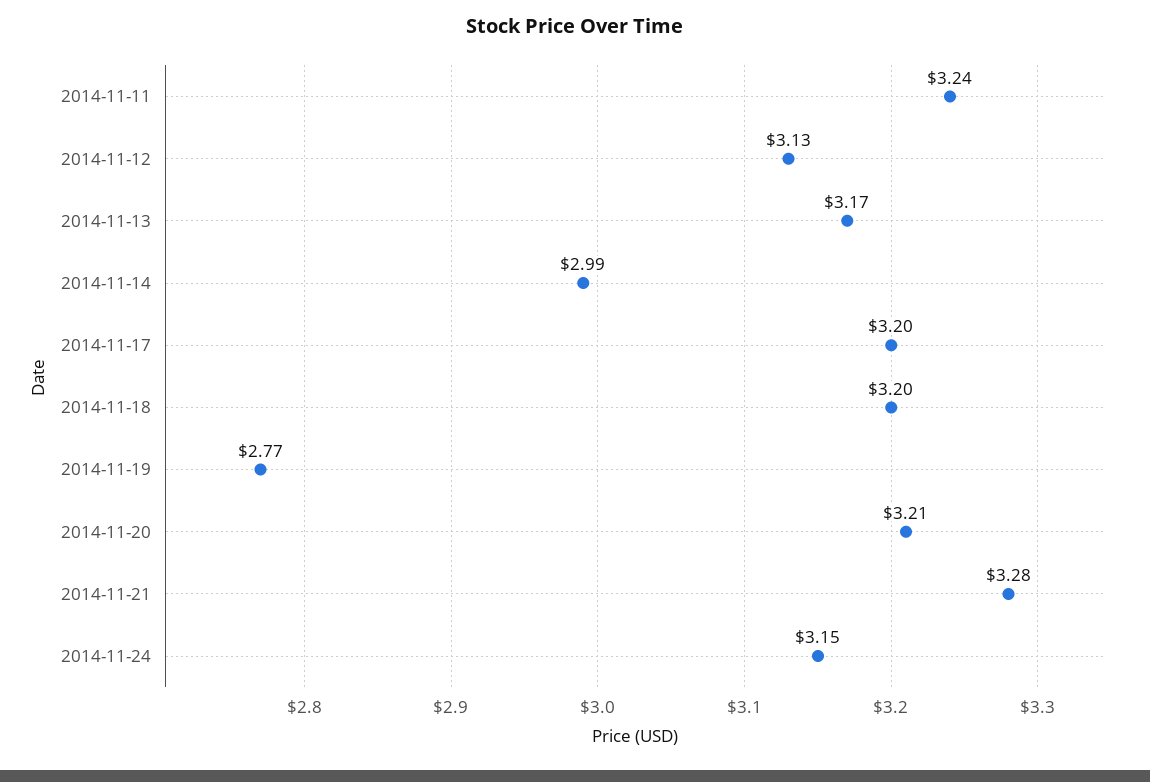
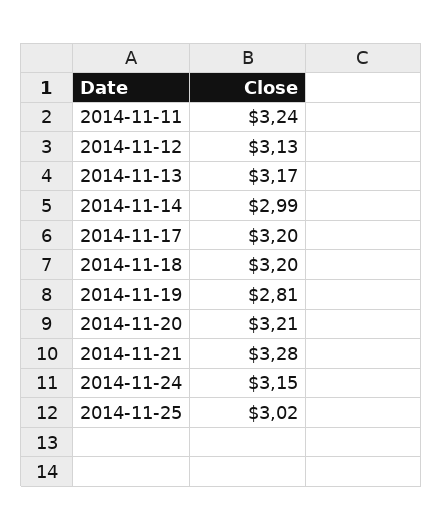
2014-11-19: 2.77 -> 2.81
2014-11-25: none -> 3.02

